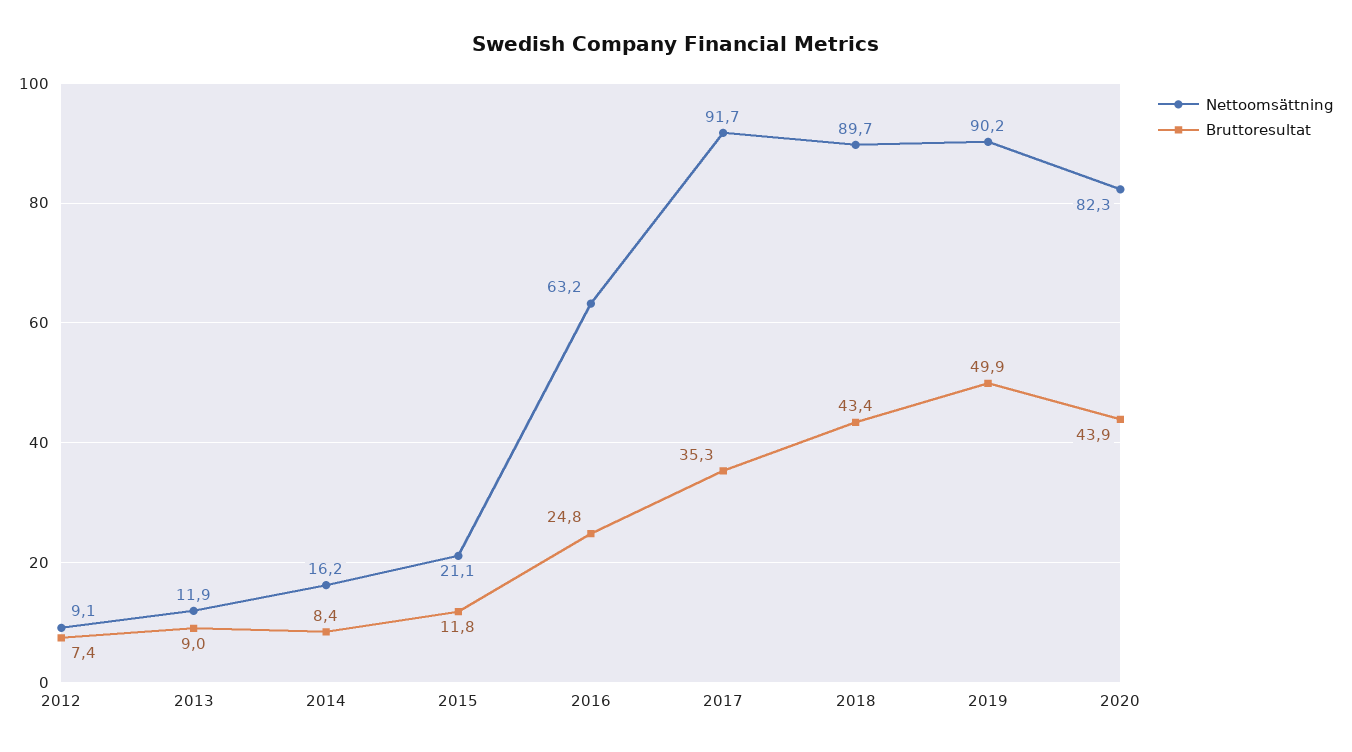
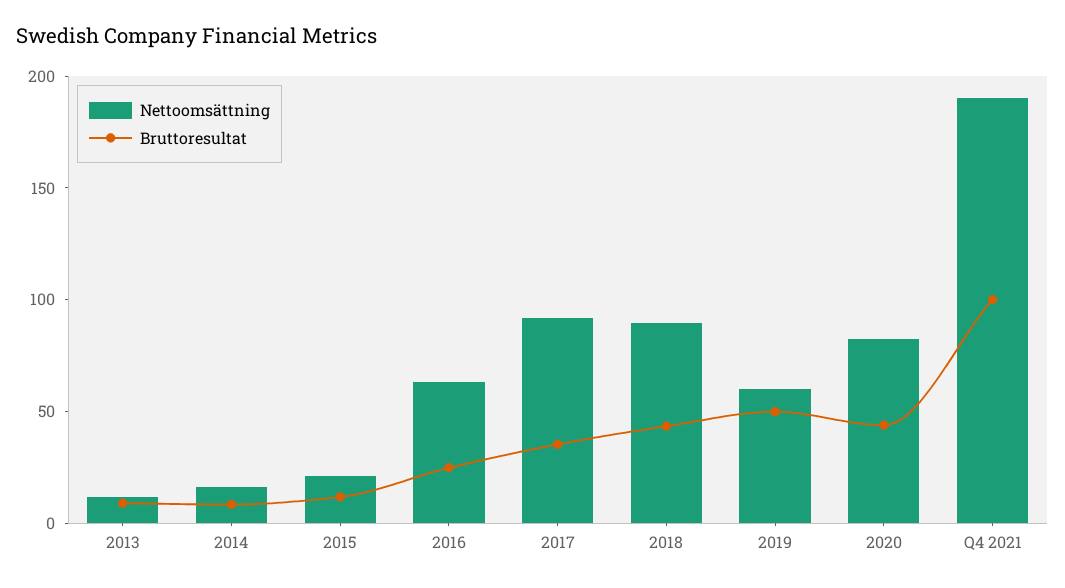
Nettoomsättning, 2012: 9.1 -> none
Bruttoresultat, 2012: 7.4 -> none
Nettoomsättning, 2019: 90.2 -> 60
Nettoomsättning, Q4 2021: none -> 190
Bruttoresultat, Q4 2021: none -> 100

